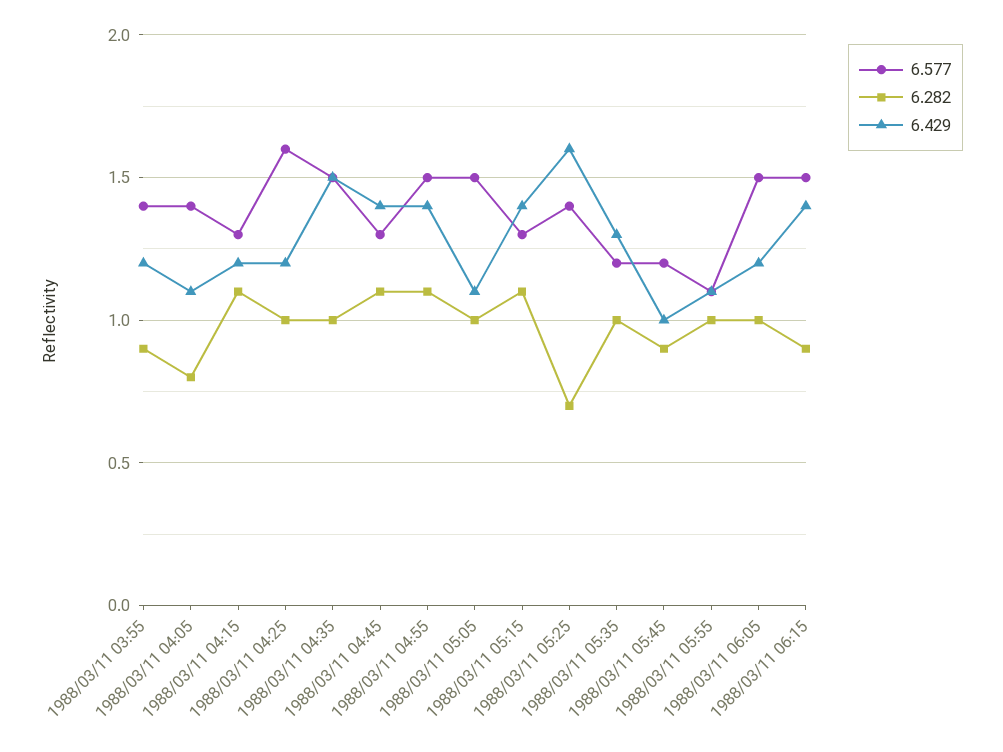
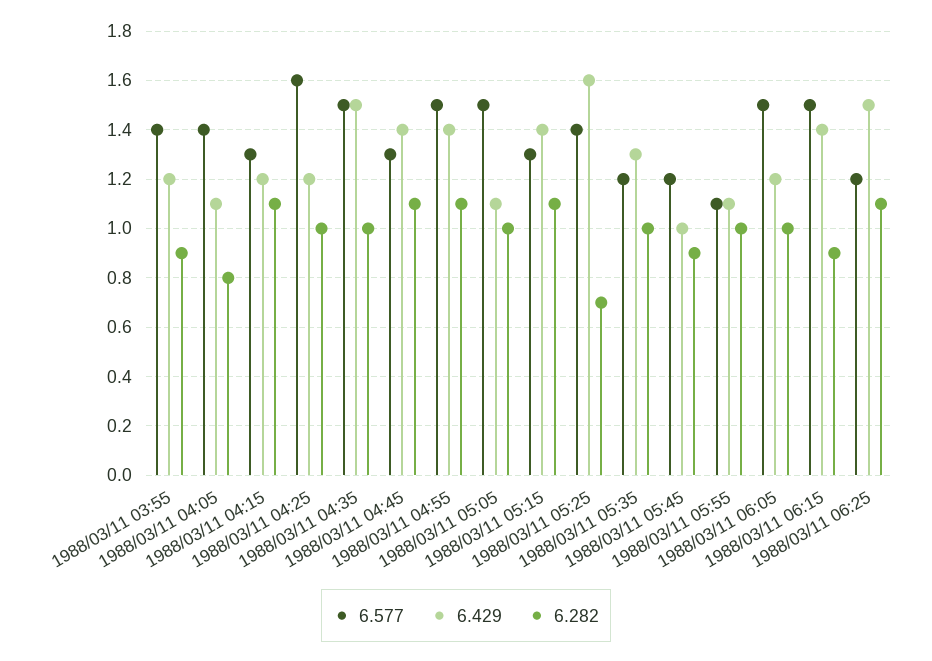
6.577, 1988/03/11 06:25: none -> 1.2
6.429, 1988/03/11 06:25: none -> 1.5
6.282, 1988/03/11 06:25: none -> 1.1

